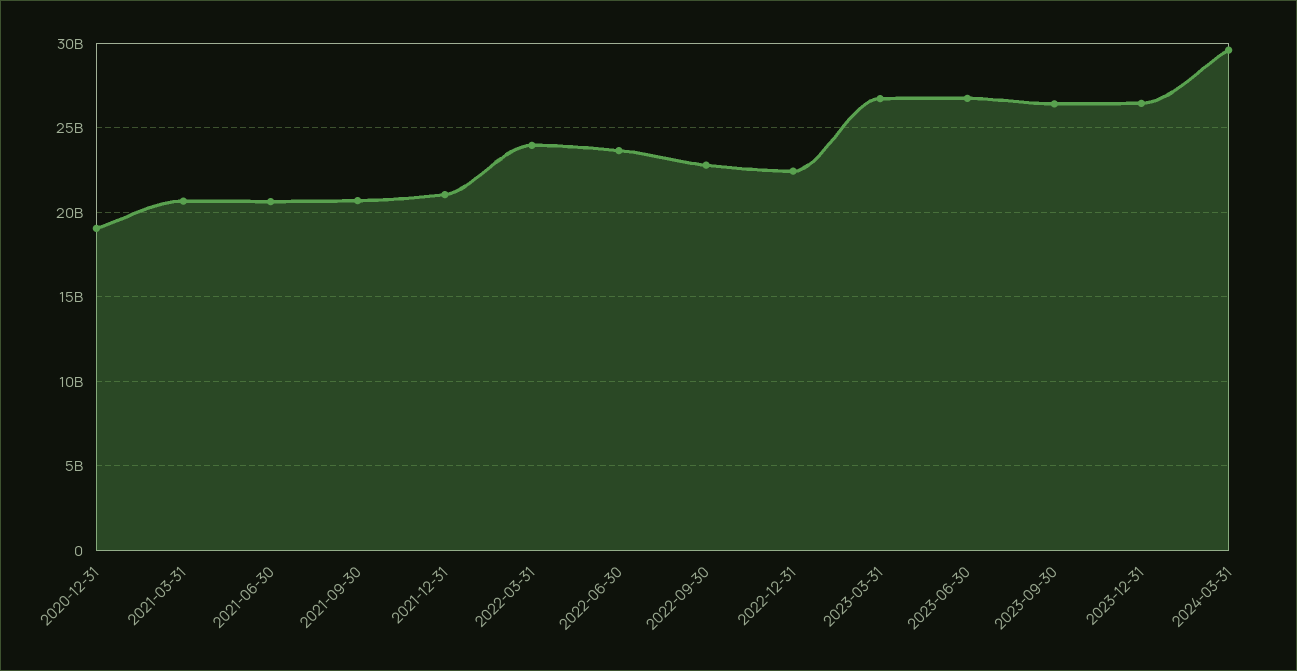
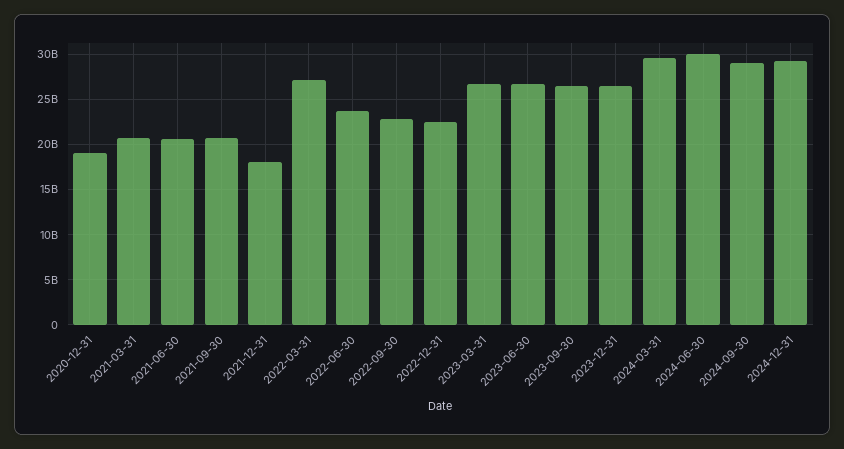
2021-12-31: 21000000000 -> 18000000000
2022-03-31: 24000000000 -> 27000000000
2024-06-30: none -> 30000000000
2024-09-30: none -> 29000000000
2024-12-31: none -> 29000000000

